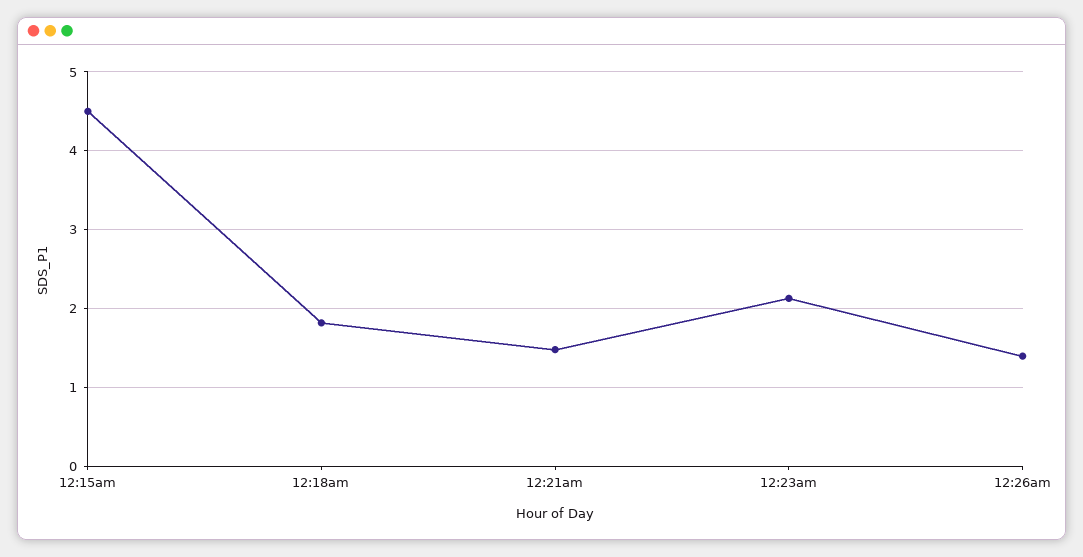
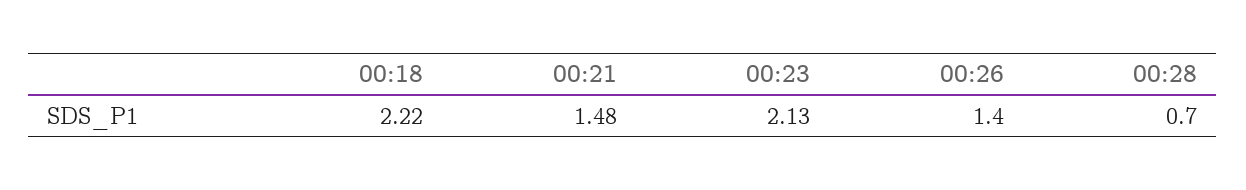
12:15am: 4.5 -> none
12:18am: 1.8 -> 2.22
00:28: none -> 0.7

